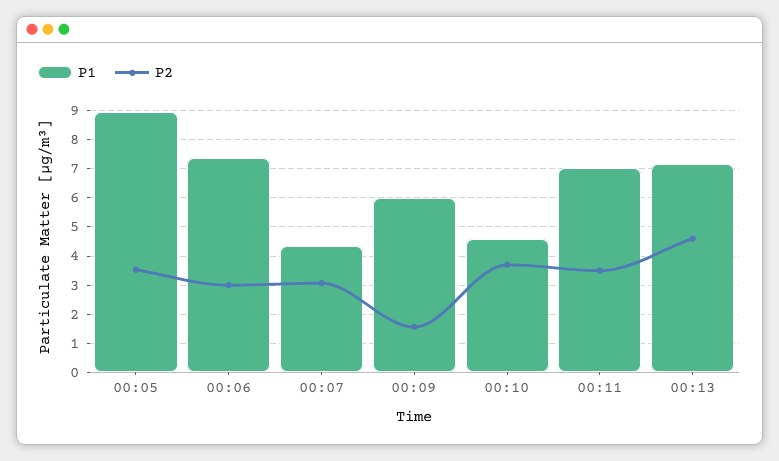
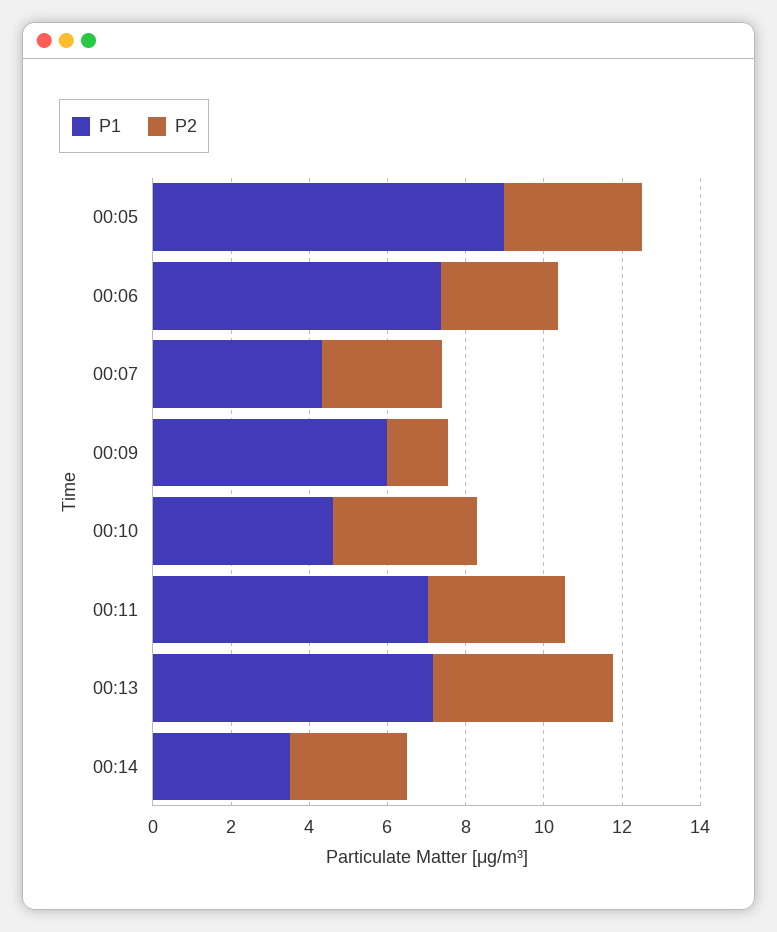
P1, 00:14: none -> 3.5
P2, 00:14: none -> 3

